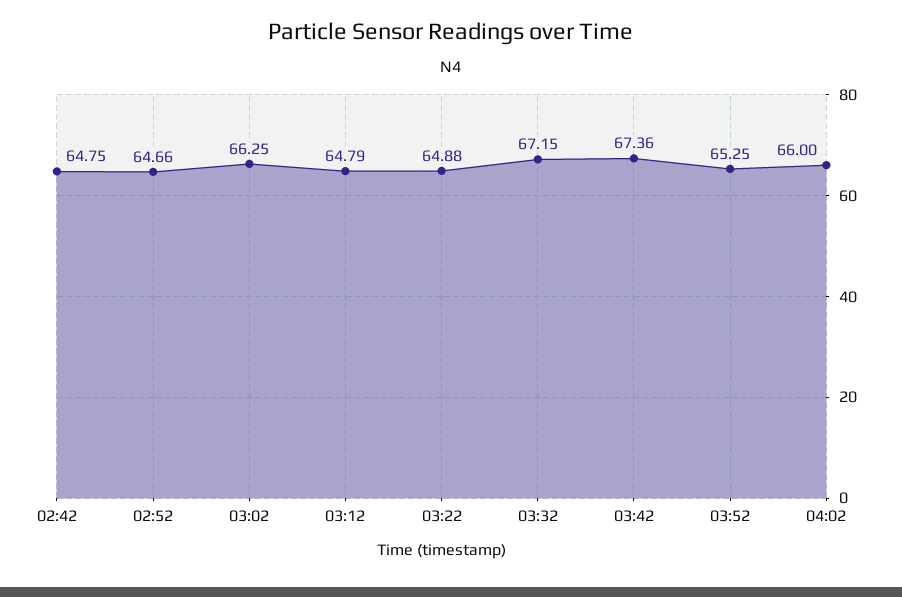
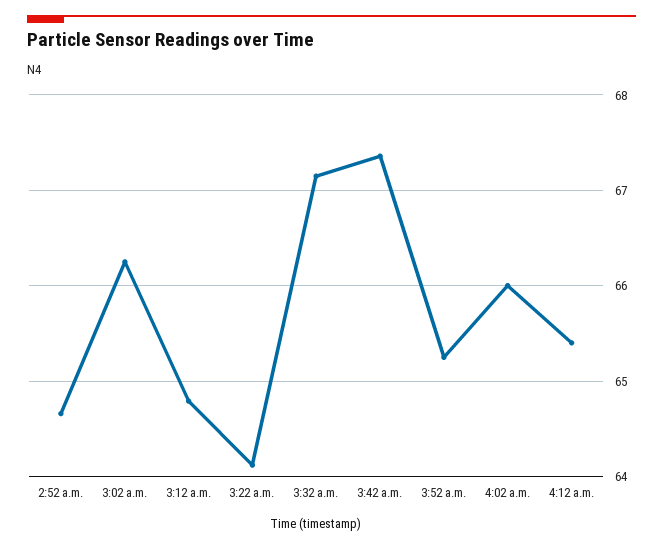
02:42: 64.75 -> none
03:22: 64.88 -> 64.1
4:12 a.m.: none -> 65.4

